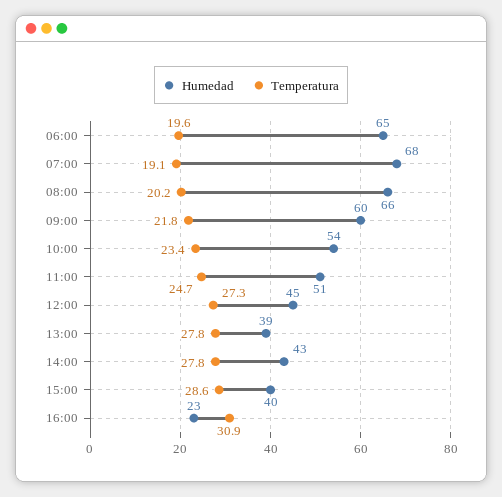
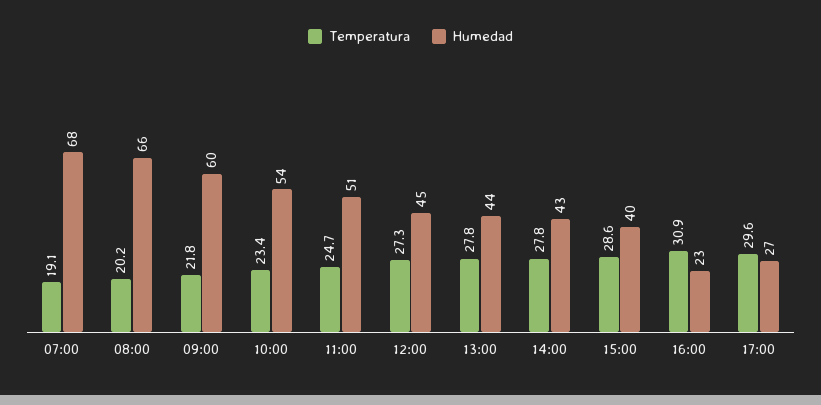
Humedad, 06:00: 65 -> none
Temperatura, 06:00: 19.6 -> none
Humedad, 13:00: 39 -> 44
Temperatura, 17:00: none -> 29.6
Humedad, 17:00: none -> 27

